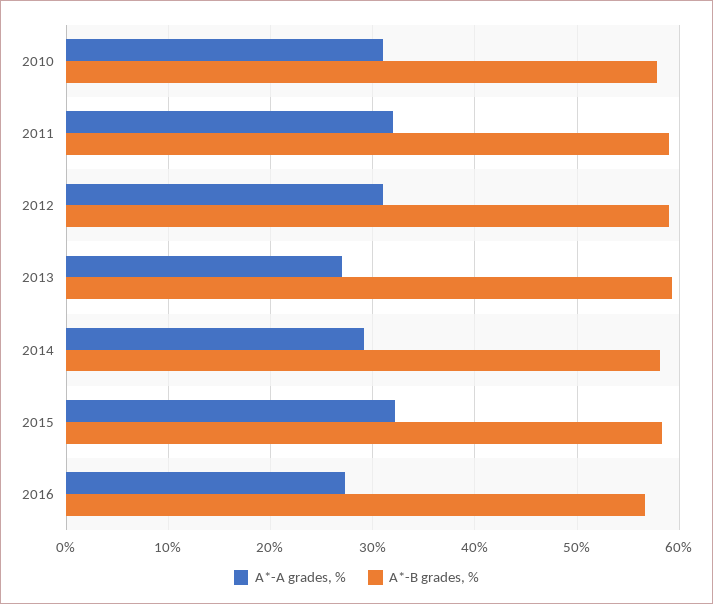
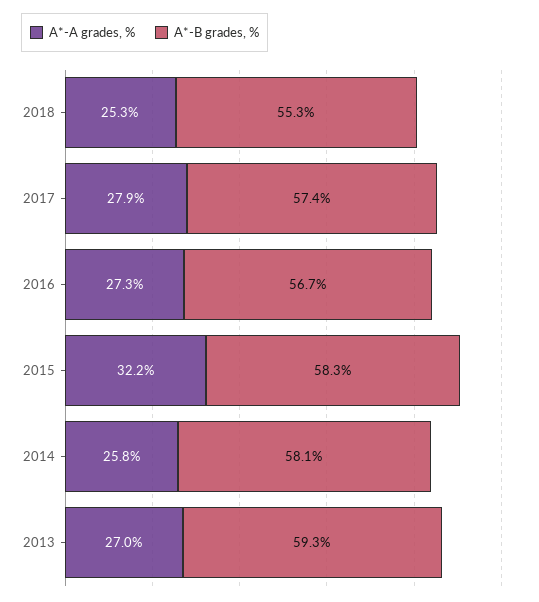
A*-A grades, %, 2010: 31 -> none
A*-B grades, %, 2010: 58 -> none
A*-A grades, %, 2011: 32 -> none
A*-B grades, %, 2011: 59 -> none
A*-A grades, %, 2012: 31 -> none
A*-B grades, %, 2012: 59 -> none
A*-A grades, %, 2014: 29 -> 25.8
A*-A grades, %, 2018: none -> 25.3
A*-B grades, %, 2018: none -> 55.3
A*-A grades, %, 2017: none -> 27.9
A*-B grades, %, 2017: none -> 57.4

